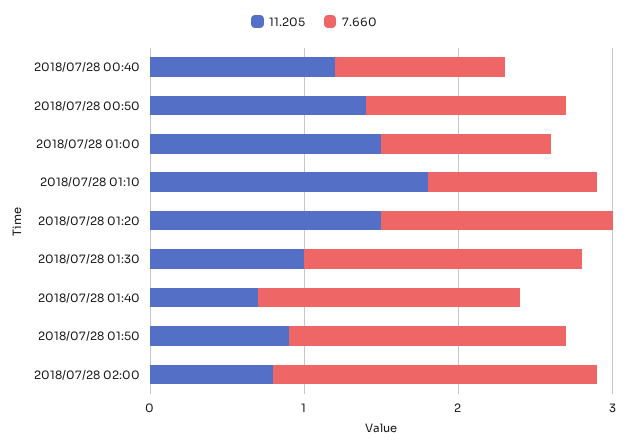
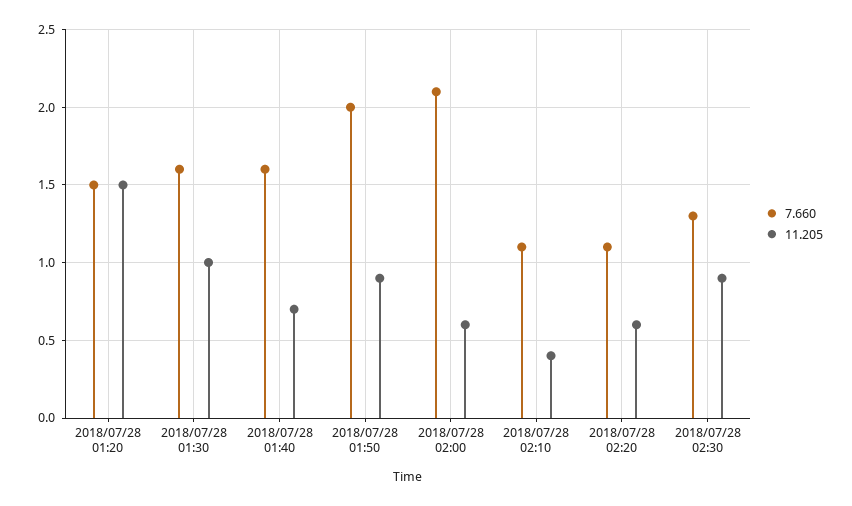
11.205, 2018/07/28 00:40: 1.2 -> none
7.660, 2018/07/28 00:40: 1.1 -> none
11.205, 2018/07/28 00:50: 1.4 -> none
7.660, 2018/07/28 00:50: 1.3 -> none
11.205, 2018/07/28 01:00: 1.5 -> none
7.660, 2018/07/28 01:00: 1.1 -> none
11.205, 2018/07/28 01:10: 1.8 -> none
7.660, 2018/07/28 01:10: 1.1 -> none
7.660, 2018/07/28 01:30: 1.8 -> 1.6
7.660, 2018/07/28 01:40: 1.7 -> 1.6
7.660, 2018/07/28 01:50: 1.8 -> 2
11.205, 2018/07/28 02:00: 0.8 -> 0.6
7.660, 2018/07/28 02:10: none -> 1.1
11.205, 2018/07/28 02:10: none -> 0.4
7.660, 2018/07/28 02:20: none -> 1.1
11.205, 2018/07/28 02:20: none -> 0.6
7.660, 2018/07/28 02:30: none -> 1.3
11.205, 2018/07/28 02:30: none -> 0.9

